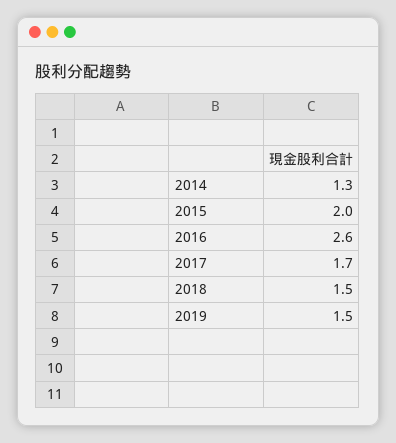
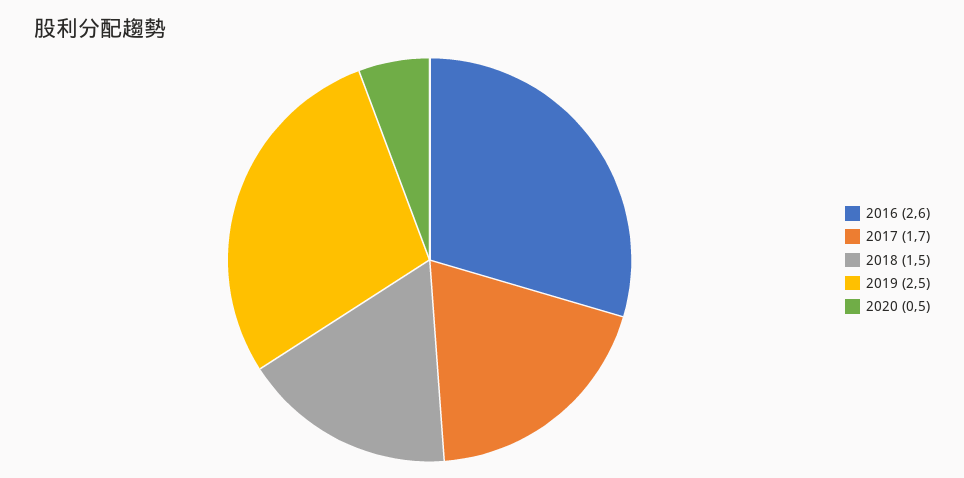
2014: 1.3 -> none
2015: 2 -> none
2019: 1.5 -> 2.5
2020: none -> 0.5

